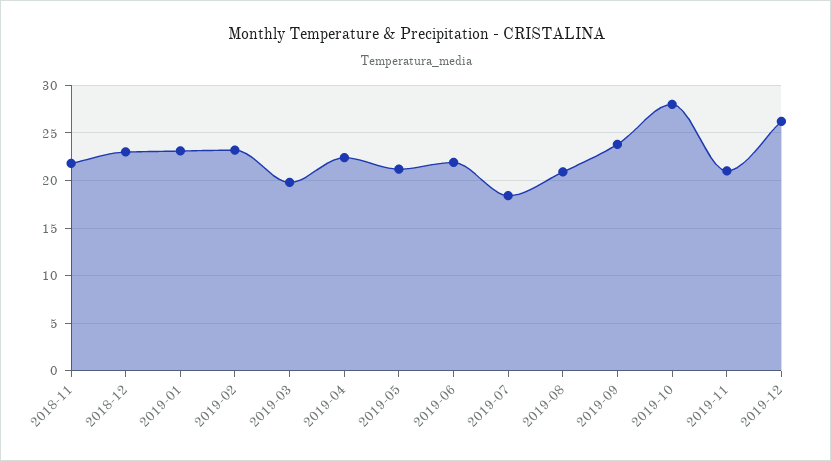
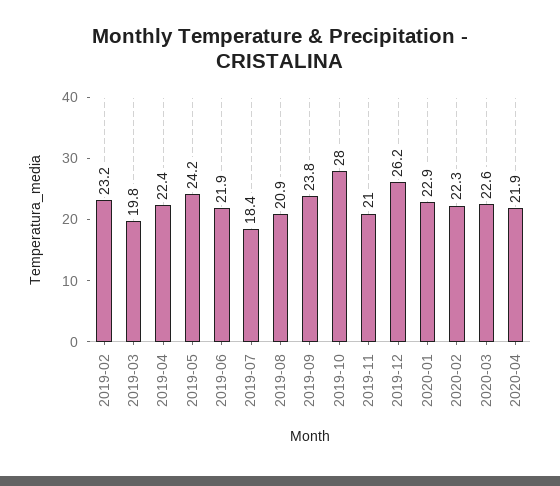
2018-11: 22 -> none
2018-12: 23 -> none
2019-01: 23 -> none
2019-05: 21 -> 24.2
2020-01: none -> 22.9
2020-02: none -> 22.3
2020-03: none -> 22.6
2020-04: none -> 21.9

